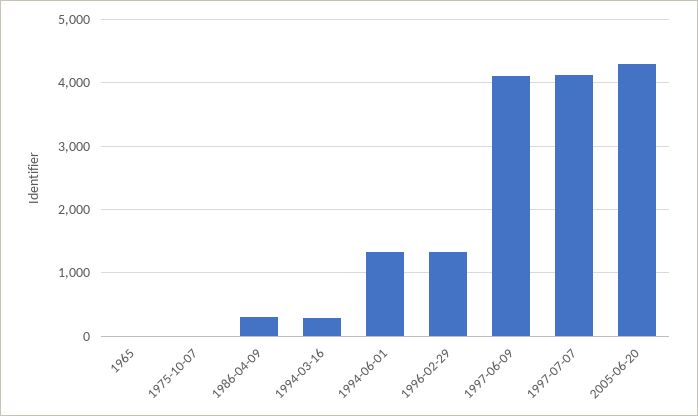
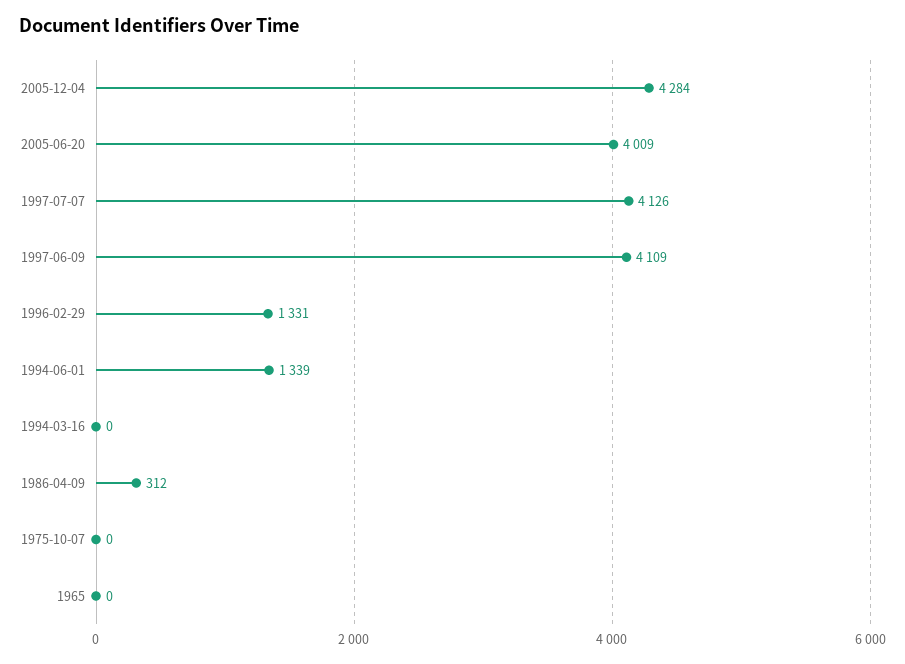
1994-03-16: 300 -> 0
2005-06-20: 4300 -> 4009
2005-12-04: none -> 4284

